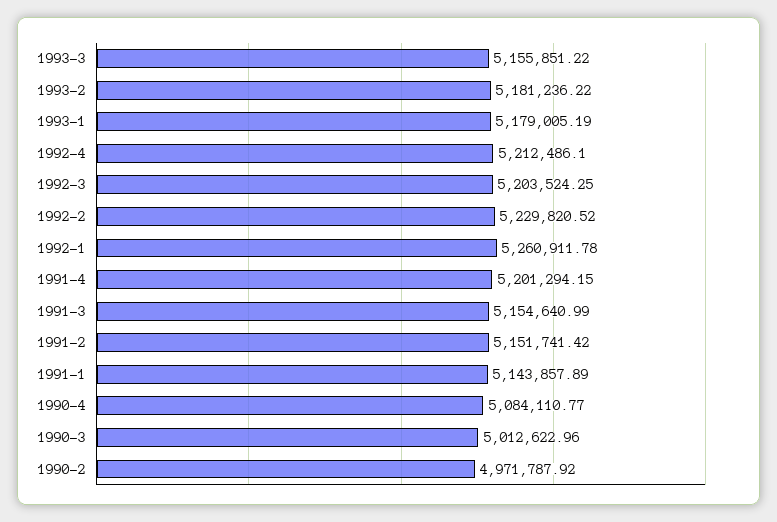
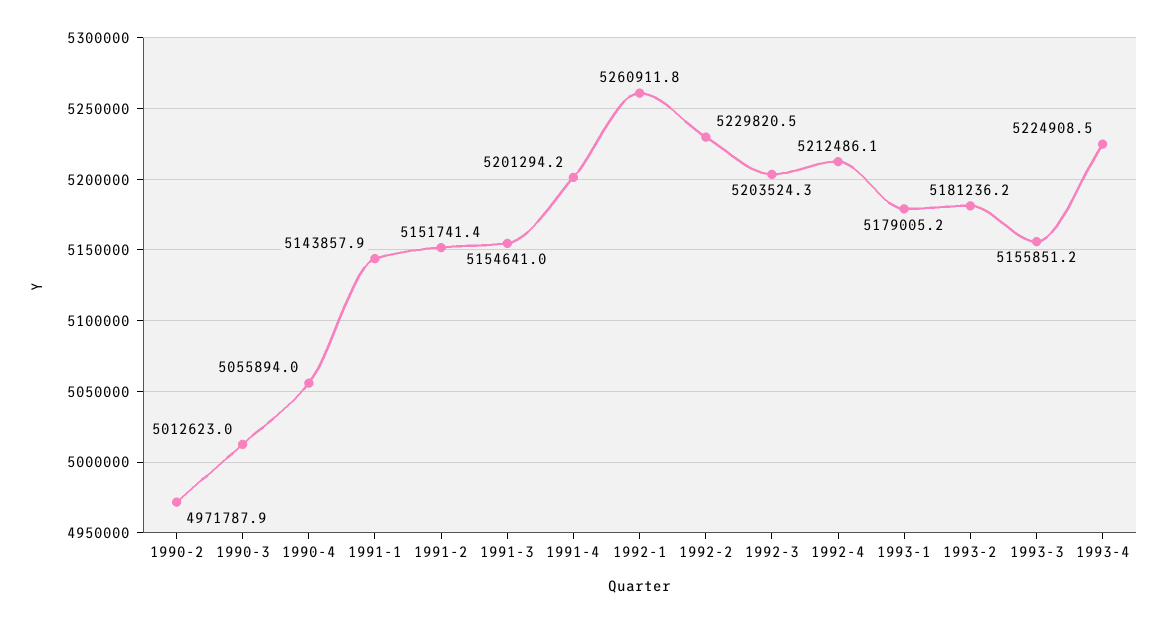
1990-4: 5084110.77 -> 5055894
1993-4: none -> 5224908.5

